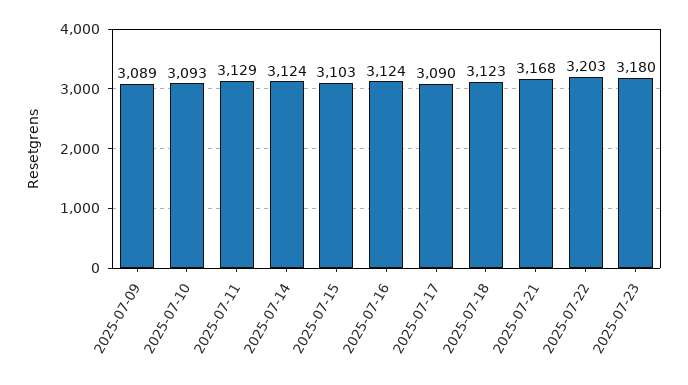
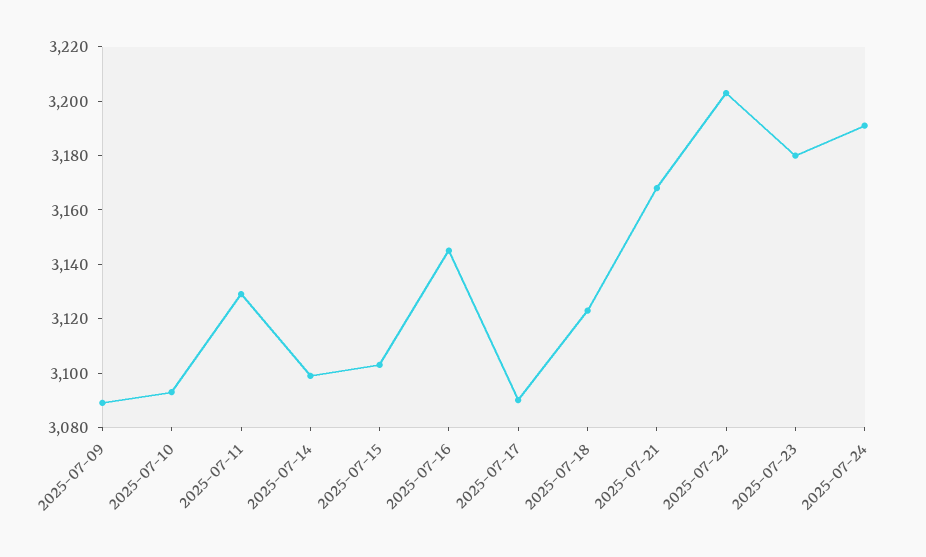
2025-07-14: 3124 -> 3100
2025-07-16: 3124 -> 3145
2025-07-24: none -> 3190

